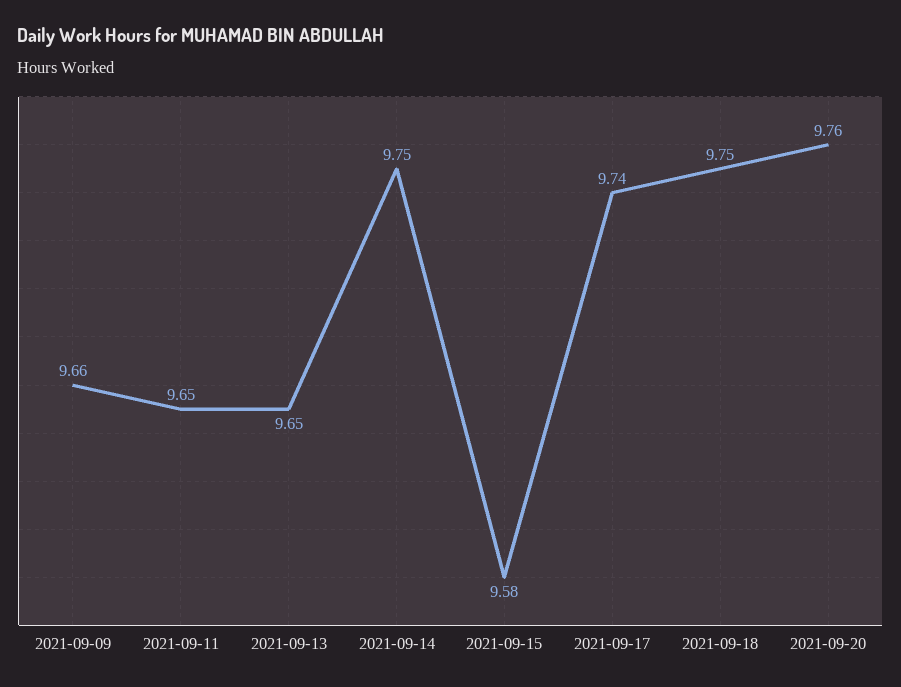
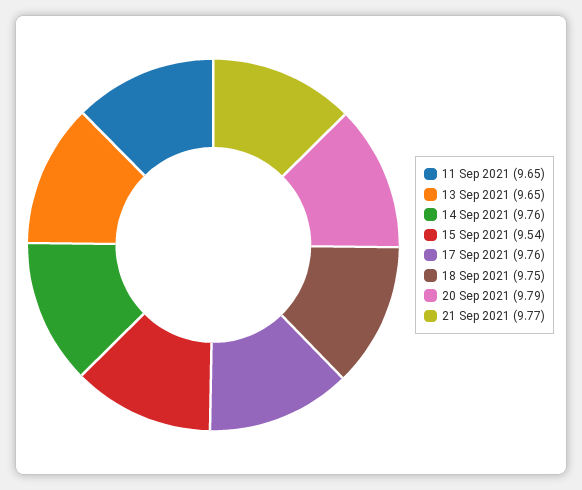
2021-09-09: 9.66 -> none
2021-09-14: 9.75 -> 9.76
2021-09-15: 9.58 -> 9.54
2021-09-17: 9.74 -> 9.76
2021-09-20: 9.76 -> 9.79
21 Sep 2021: none -> 9.77

